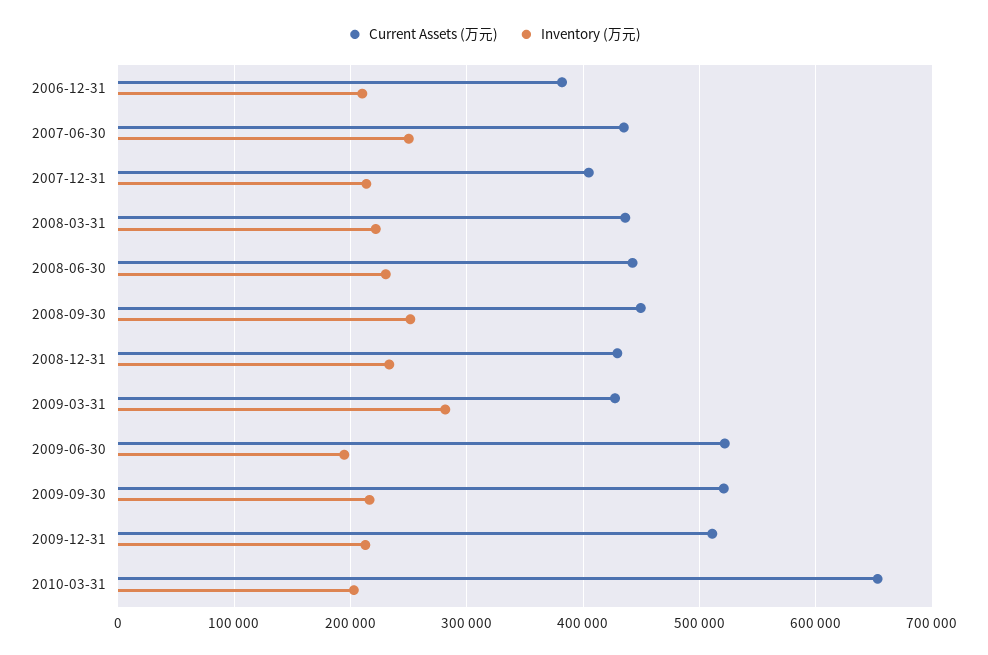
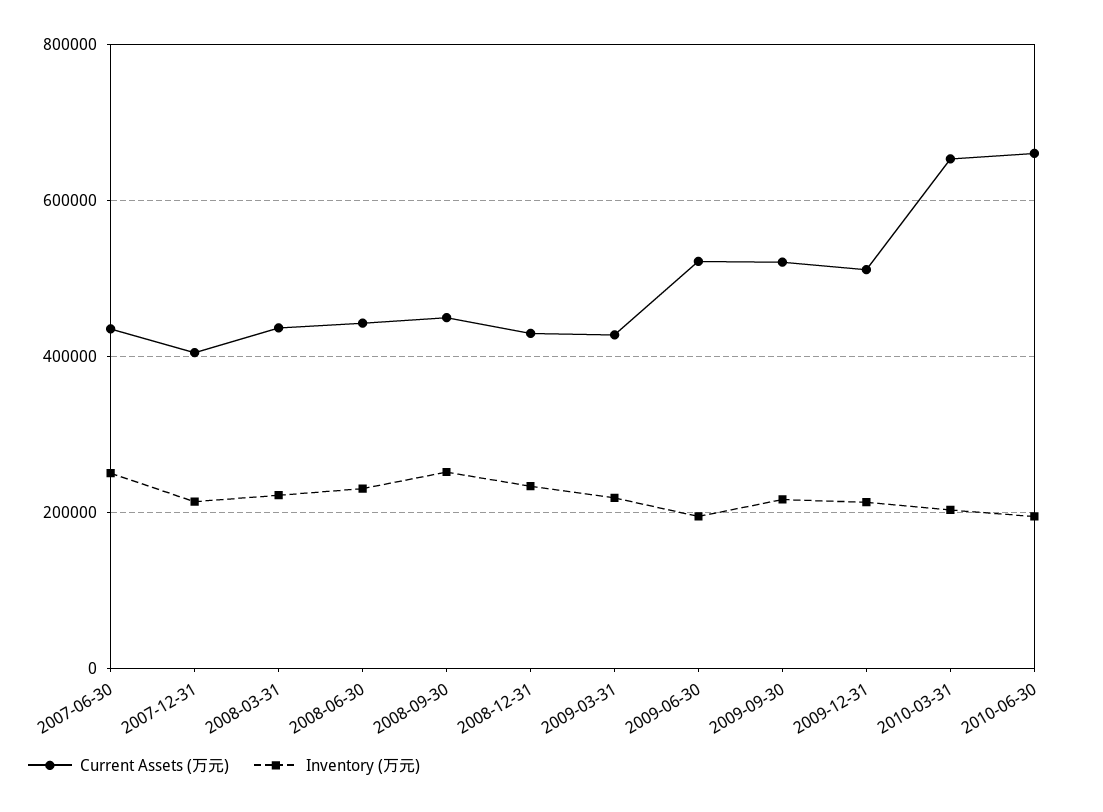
Current Assets (万元), 2006-12-31: 380000 -> none
Inventory (万元), 2006-12-31: 210000 -> none
Inventory (万元), 2009-03-31: 280000 -> 220000
Current Assets (万元), 2010-06-30: none -> 660000
Inventory (万元), 2010-06-30: none -> 200000

